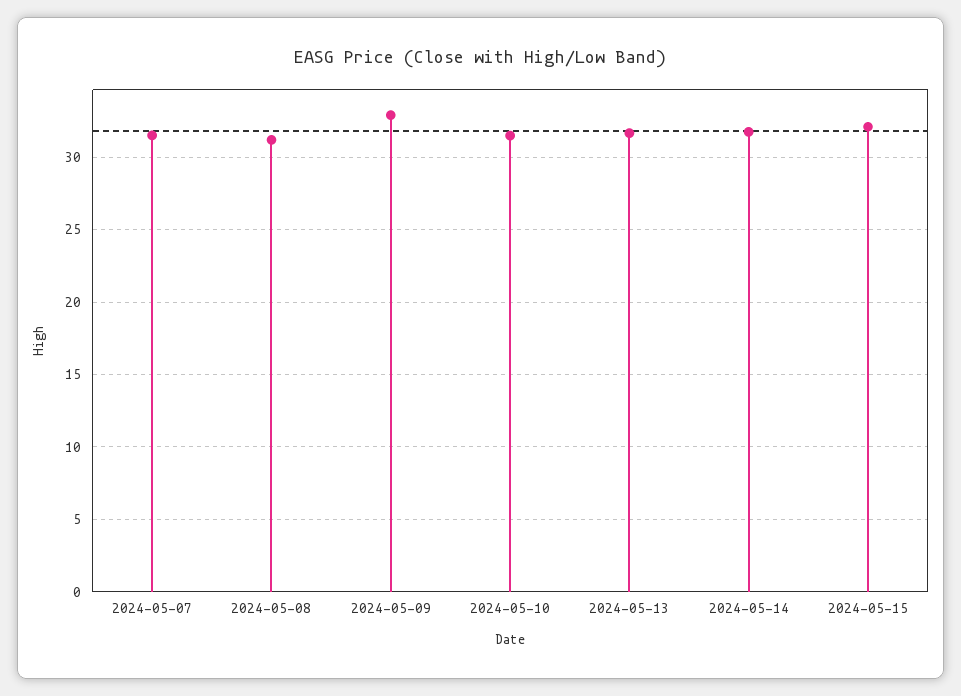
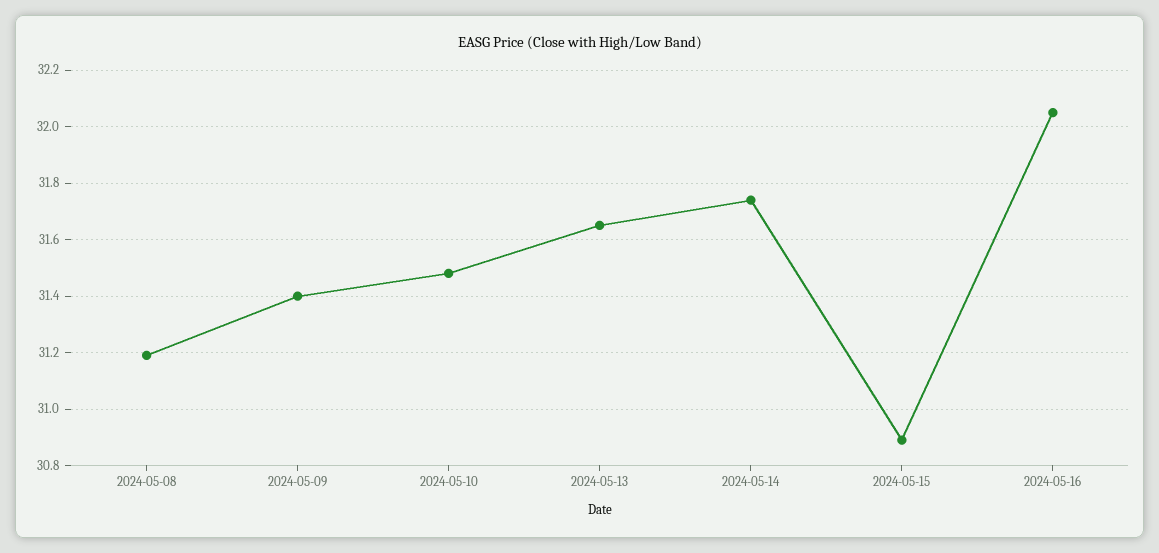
2024-05-07: 31.5 -> none
2024-05-09: 33 -> 31.4
2024-05-15: 32 -> 30.9
2024-05-16: none -> 32.05

